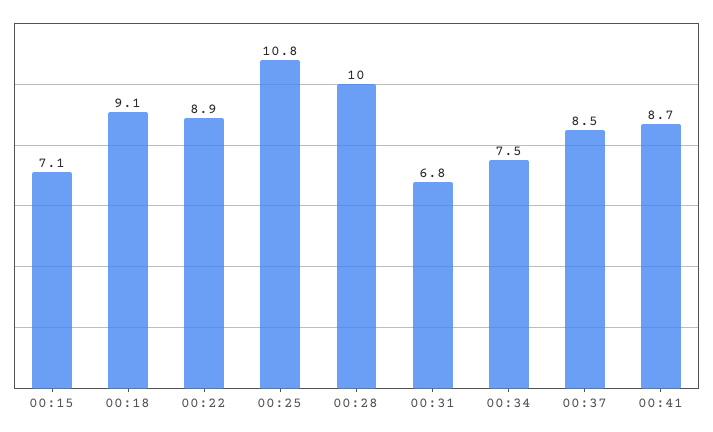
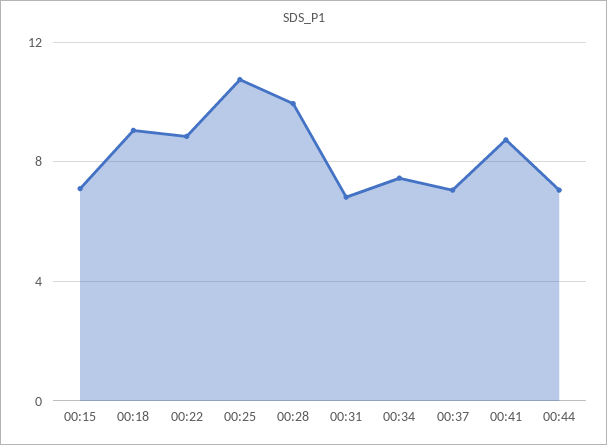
00:37: 8.5 -> 7
00:44: none -> 7

